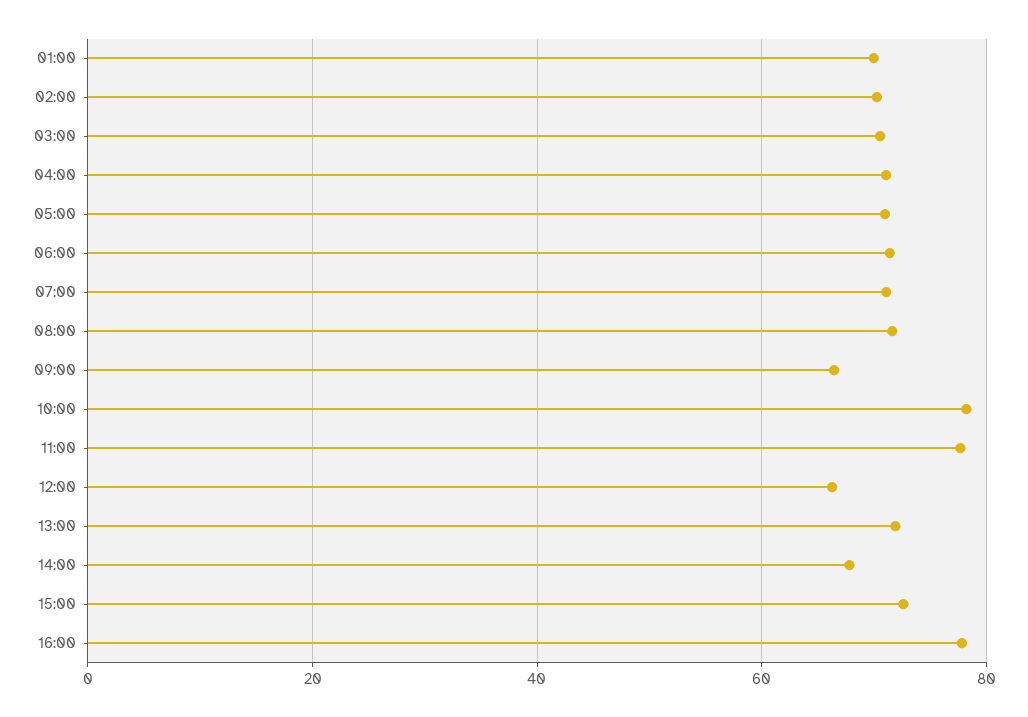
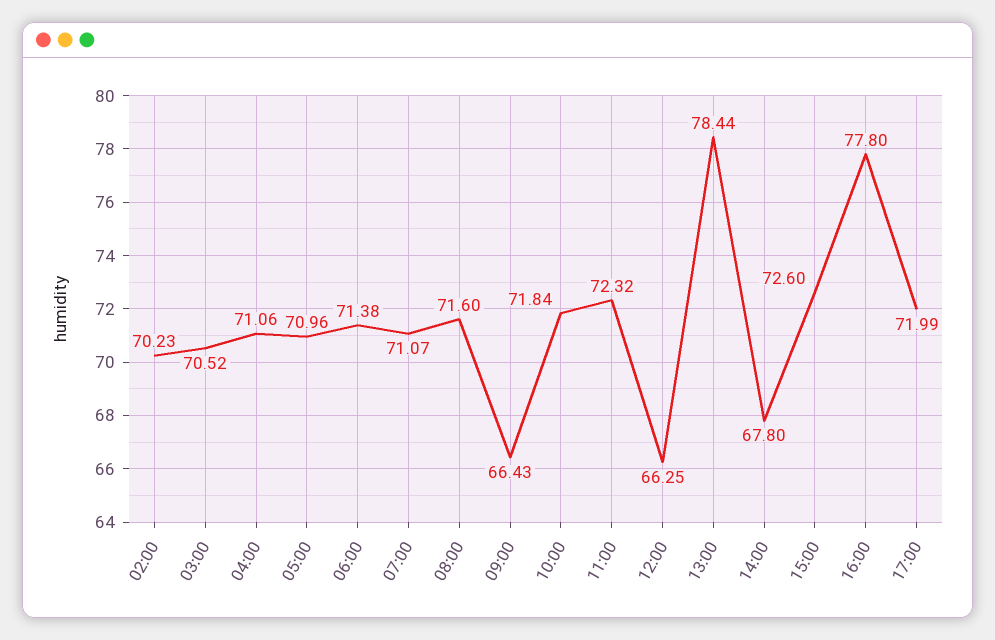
01:00: 70 -> none
10:00: 78 -> 71.84
11:00: 78 -> 72.32
13:00: 72 -> 78.44
17:00: none -> 71.99

